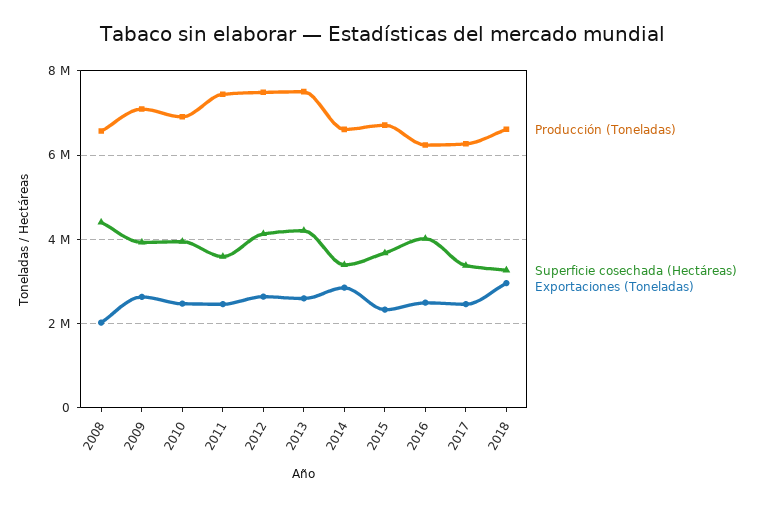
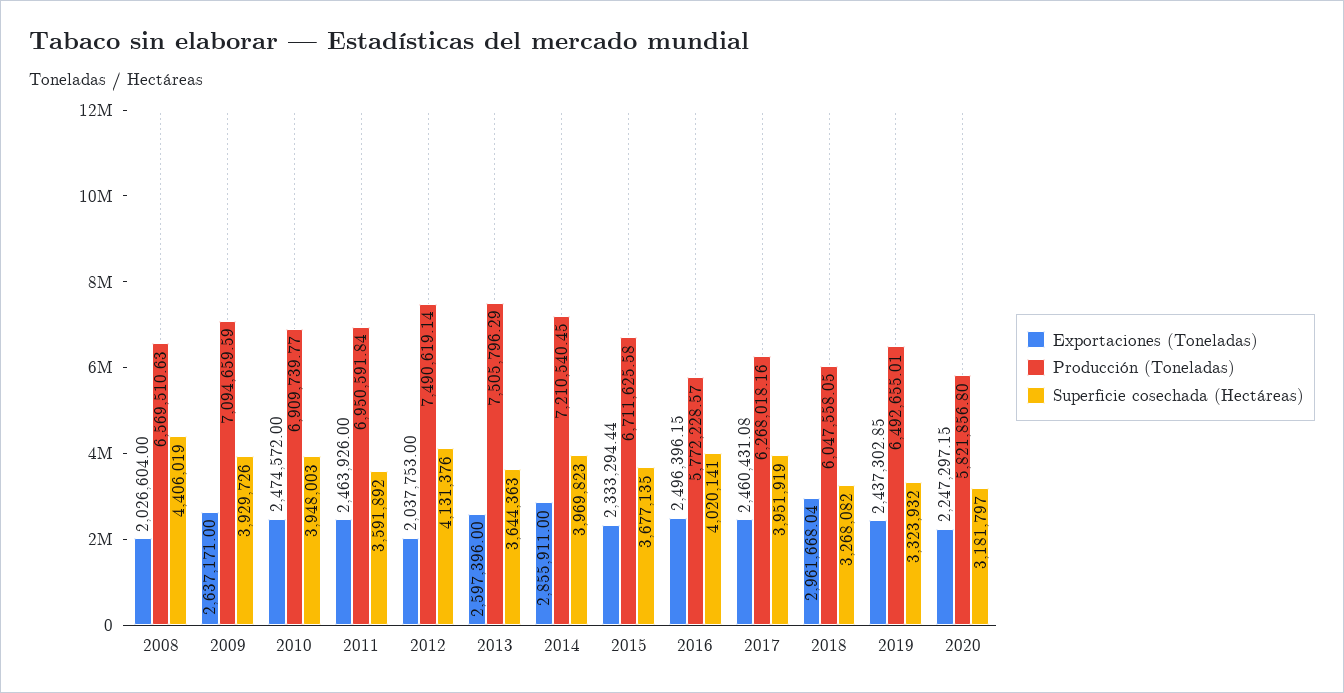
Producción (Toneladas), 2011: 7400000 -> 6950591.84
Exportaciones (Toneladas), 2012: 2600000 -> 2037753
Superficie cosechada (Hectáreas), 2013: 4200000 -> 3644363
Producción (Toneladas), 2014: 6600000 -> 7210540.45
Superficie cosechada (Hectáreas), 2014: 3400000 -> 3969823
Producción (Toneladas), 2016: 6200000 -> 5772228.57
Superficie cosechada (Hectáreas), 2017: 3400000 -> 3951919
Producción (Toneladas), 2018: 6600000 -> 6047558.05
Exportaciones (Toneladas), 2019: none -> 2437302.85
Producción (Toneladas), 2019: none -> 6492655.01
Superficie cosechada (Hectáreas), 2019: none -> 3323932
Exportaciones (Toneladas), 2020: none -> 2247297.15
Producción (Toneladas), 2020: none -> 5821856.8
Superficie cosechada (Hectáreas), 2020: none -> 3181797

